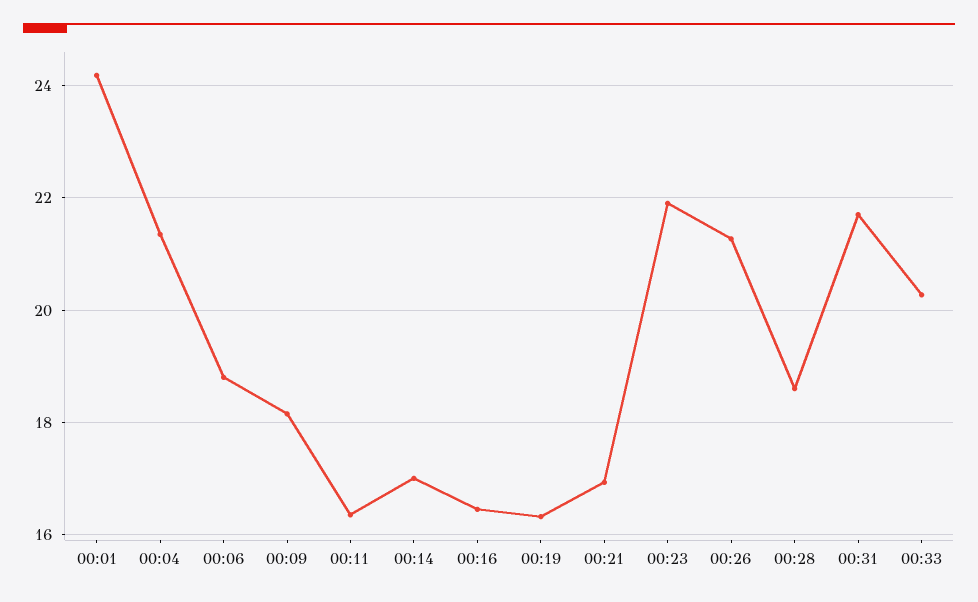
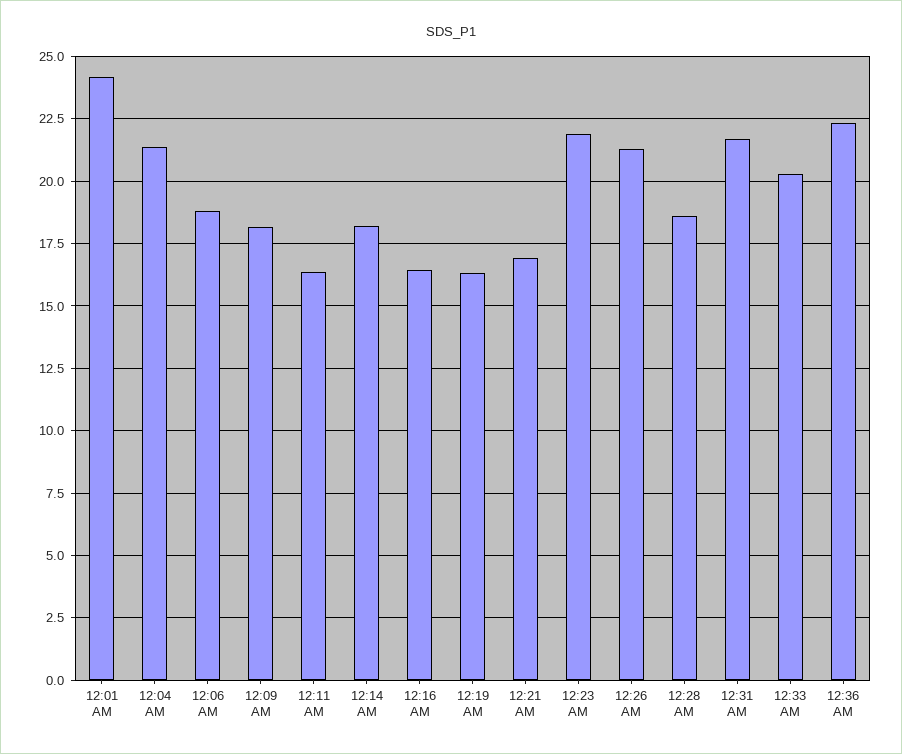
00:14: 17 -> 18.25
12:36 AM: none -> 22.25

